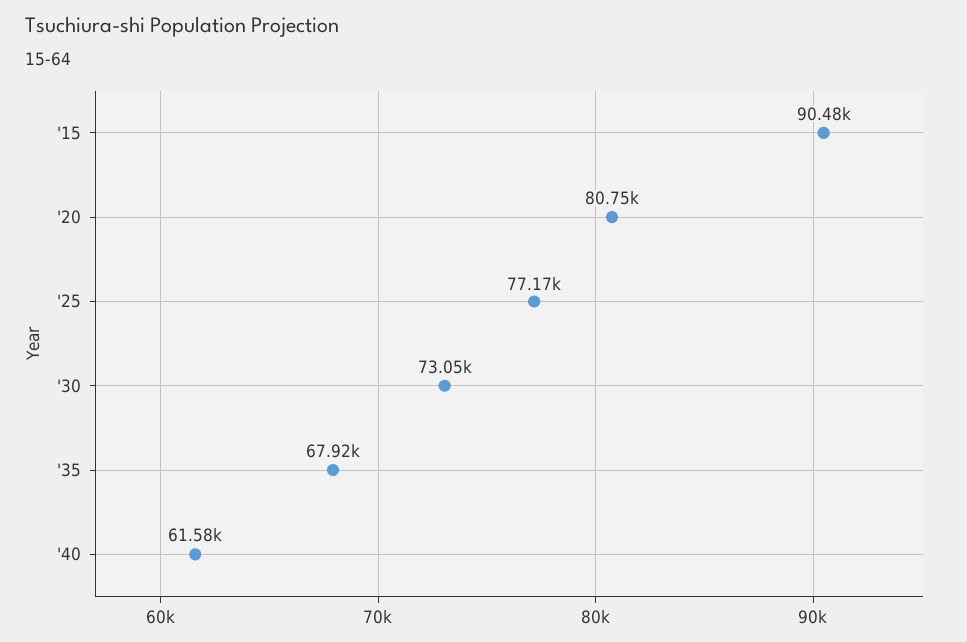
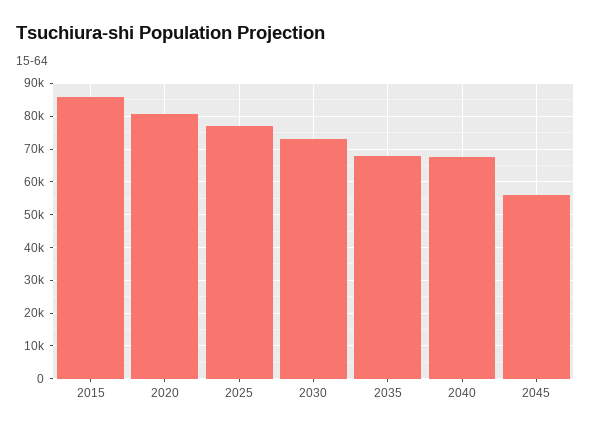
'15: 90480 -> 86000
'40: 61580 -> 68000
2045: none -> 56000

